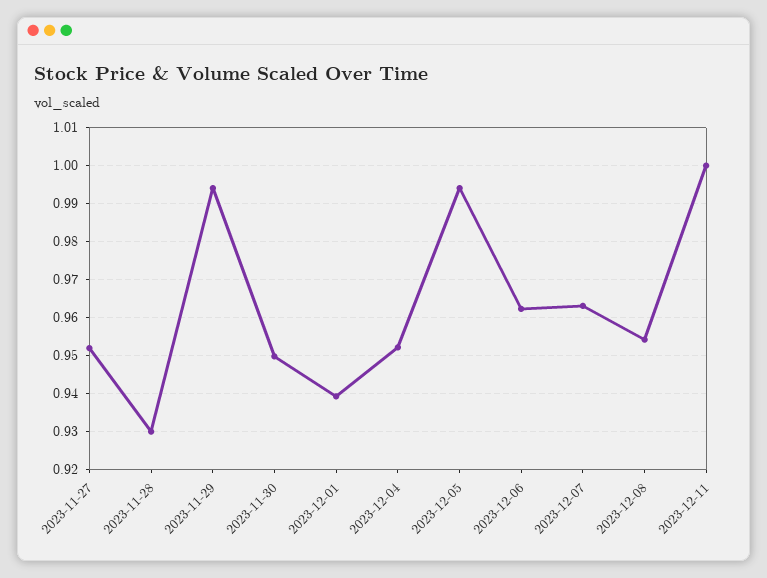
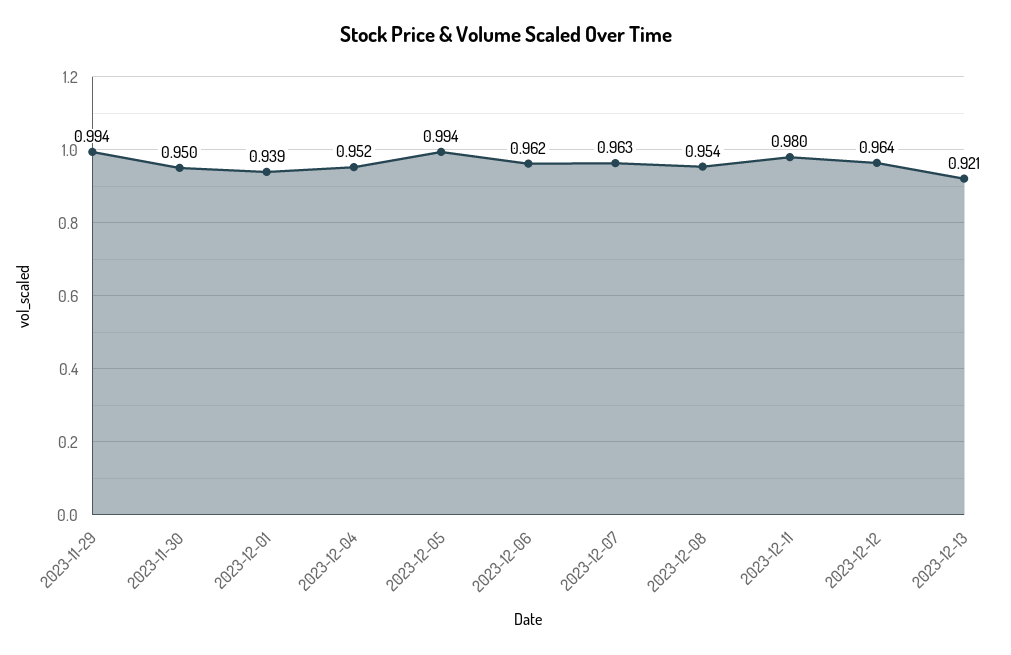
2023-11-27: 0.952 -> none
2023-11-28: 0.93 -> none
2023-12-11: 1 -> 0.98
2023-12-12: none -> 0.964
2023-12-13: none -> 0.921

